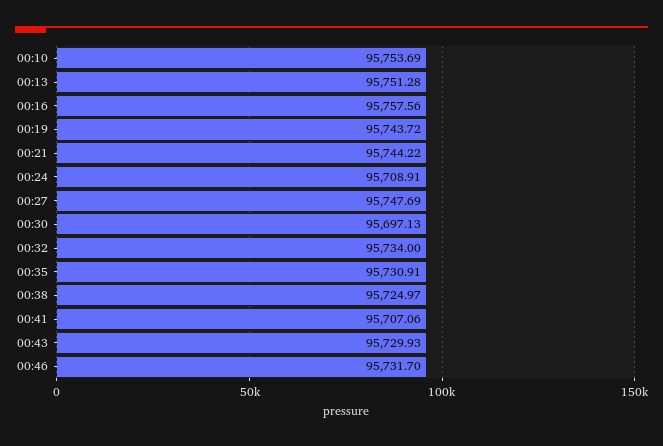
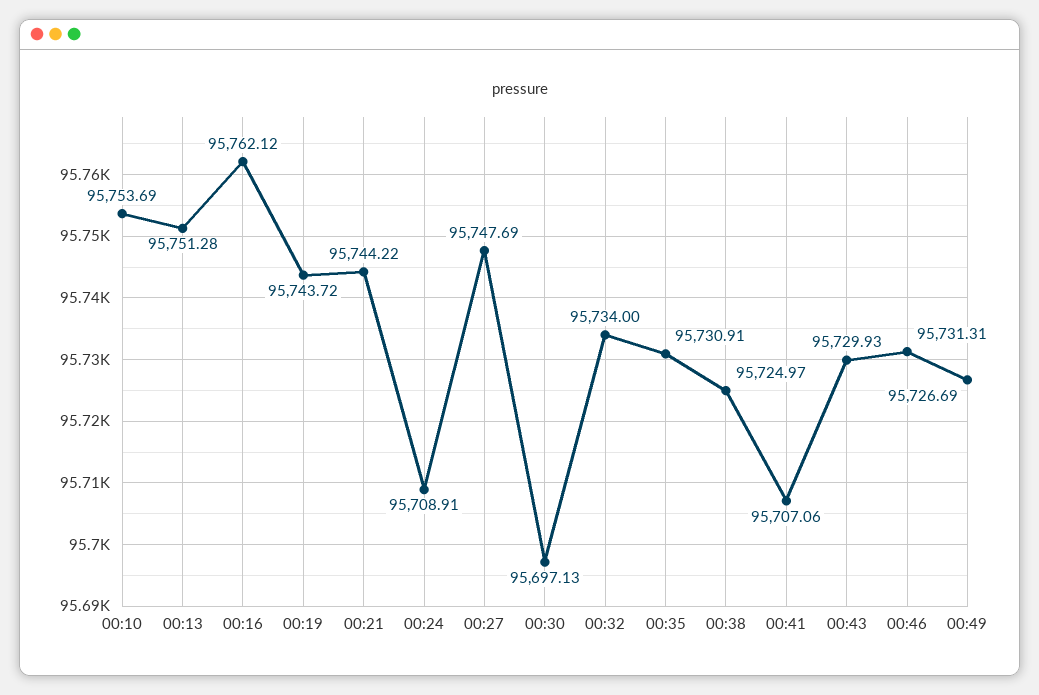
00:16: 95757.56 -> 95762.12
00:46: 95731.7 -> 95731.31
00:49: none -> 95726.69

